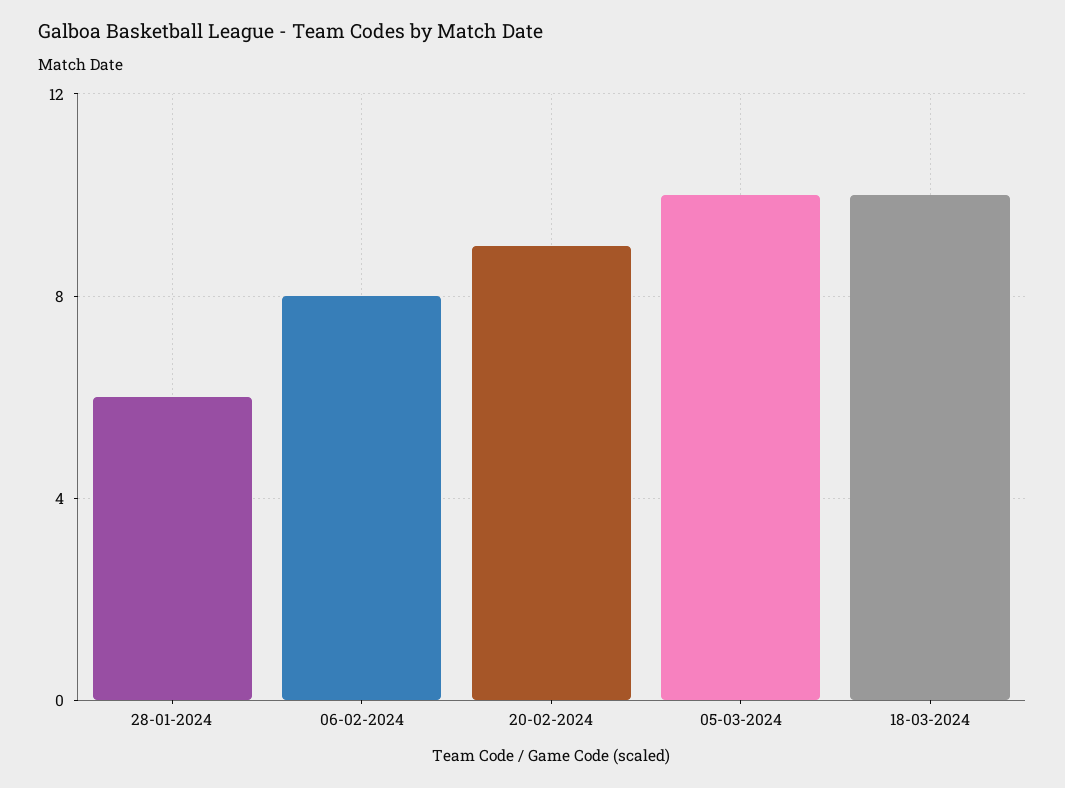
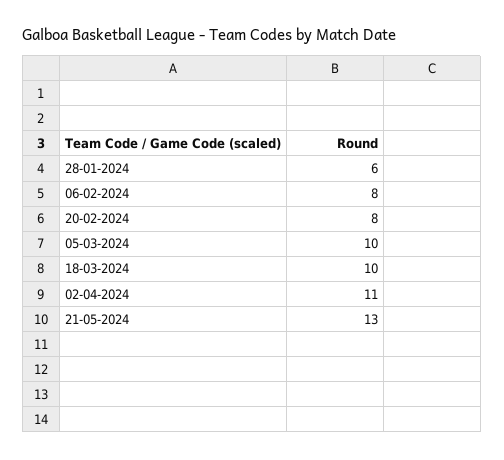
20-02-2024: 9 -> 8
02-04-2024: none -> 11
21-05-2024: none -> 13

